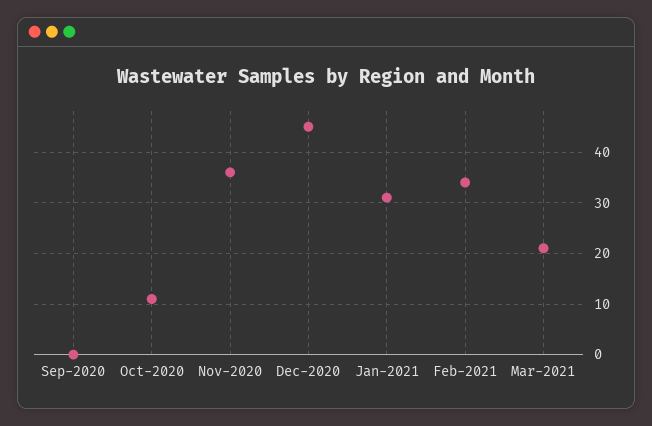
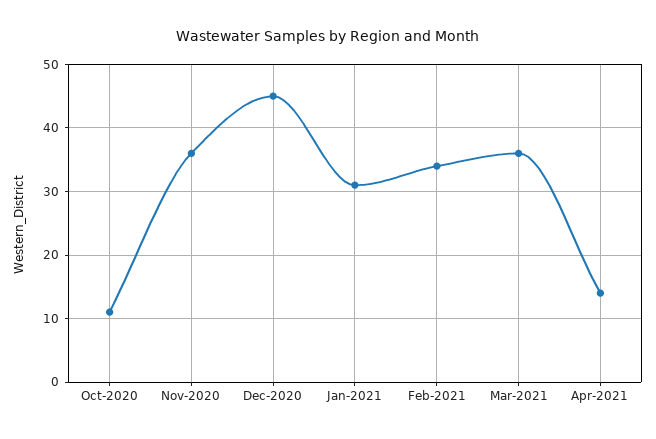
Sep-2020: 0 -> none
Mar-2021: 20 -> 36
Apr-2021: none -> 14

